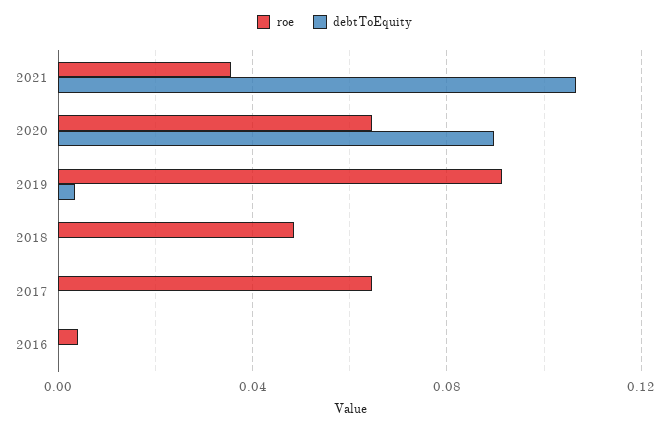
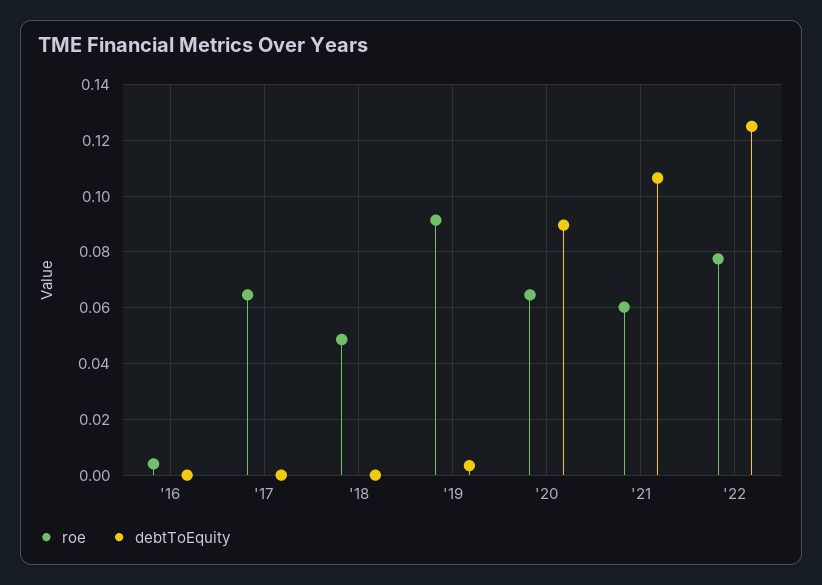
roe, 2021: 0.035 -> 0.06
roe, '22: none -> 0.0775
debtToEquity, '22: none -> 0.125

